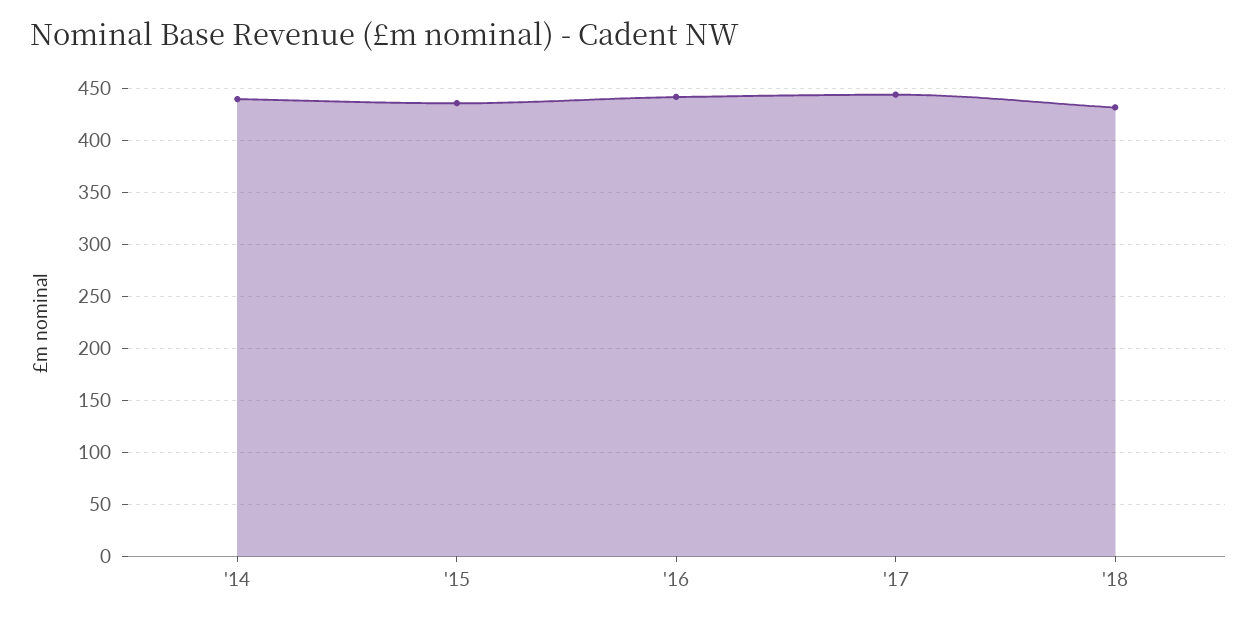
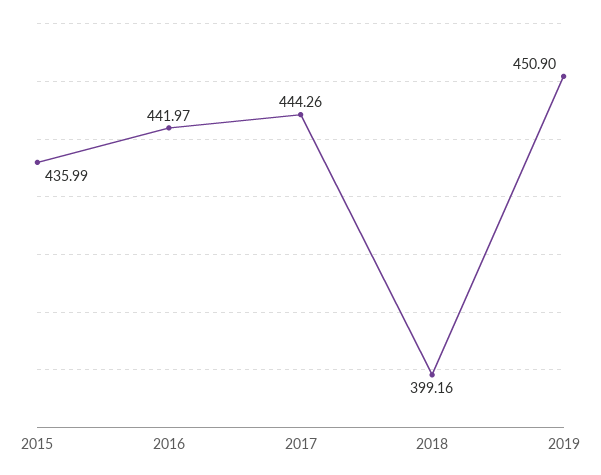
'14: 440 -> none
'18: 430 -> 399.16
2019: none -> 450.9

